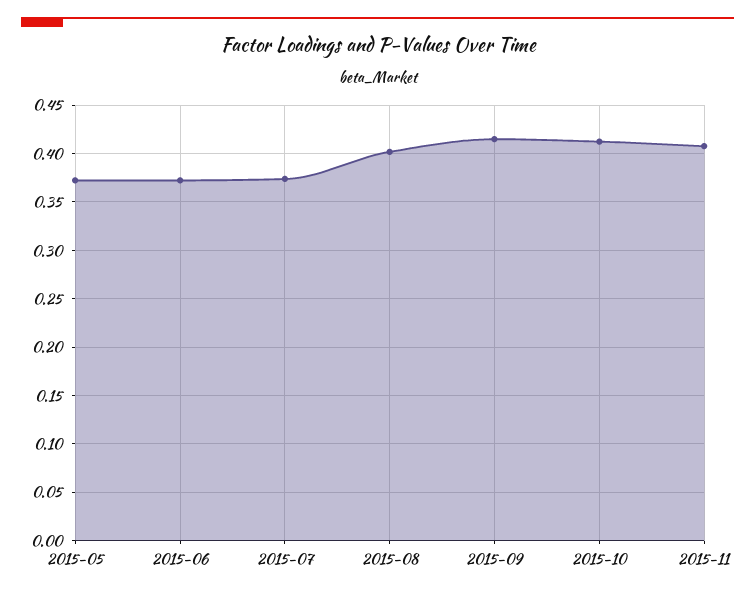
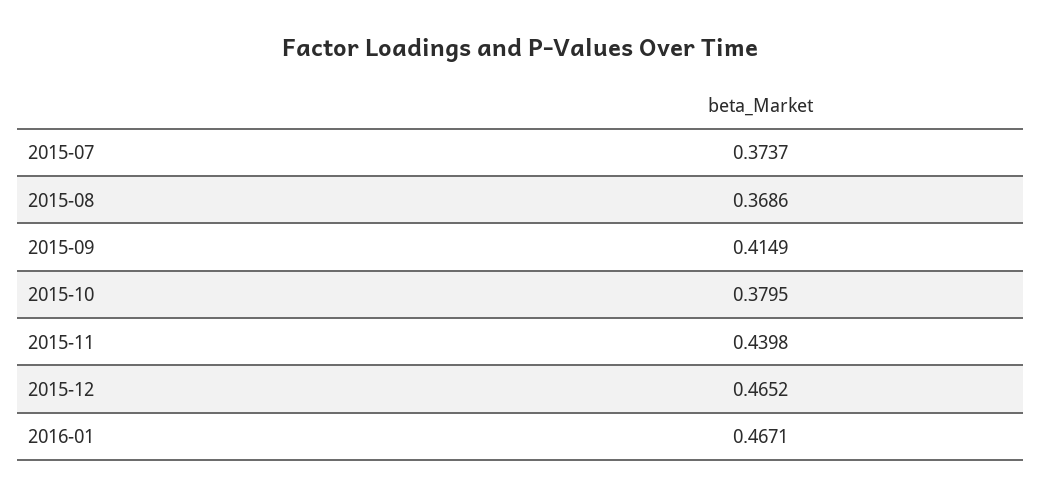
2015-05: 0.37 -> none
2015-06: 0.37 -> none
2015-08: 0.4 -> 0.3686
2015-10: 0.41 -> 0.3795
2015-11: 0.41 -> 0.4398
2015-12: none -> 0.4652
2016-01: none -> 0.4671

